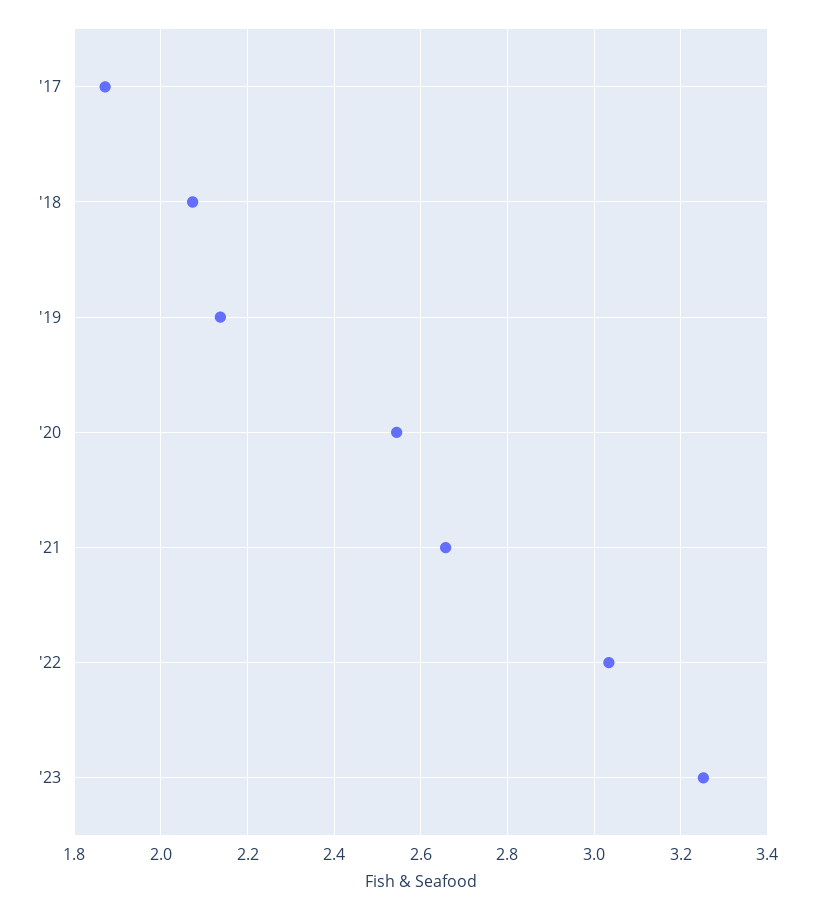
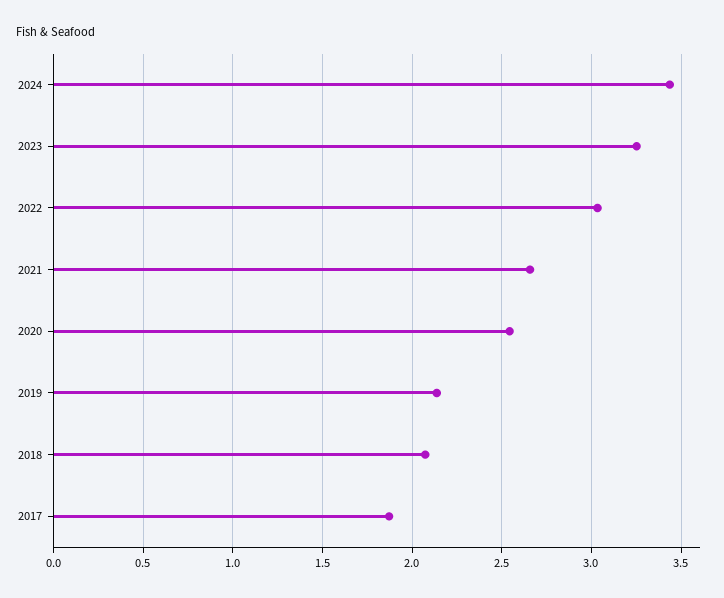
2024: none -> 3.45

